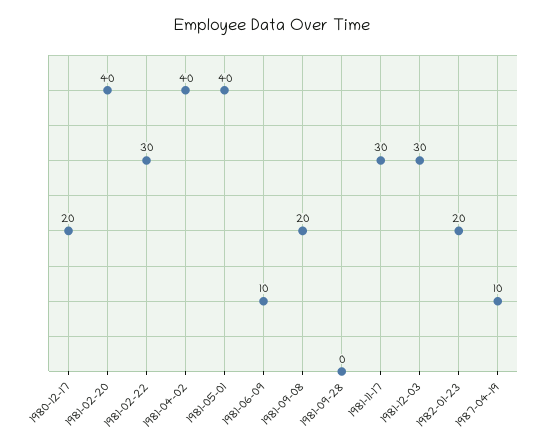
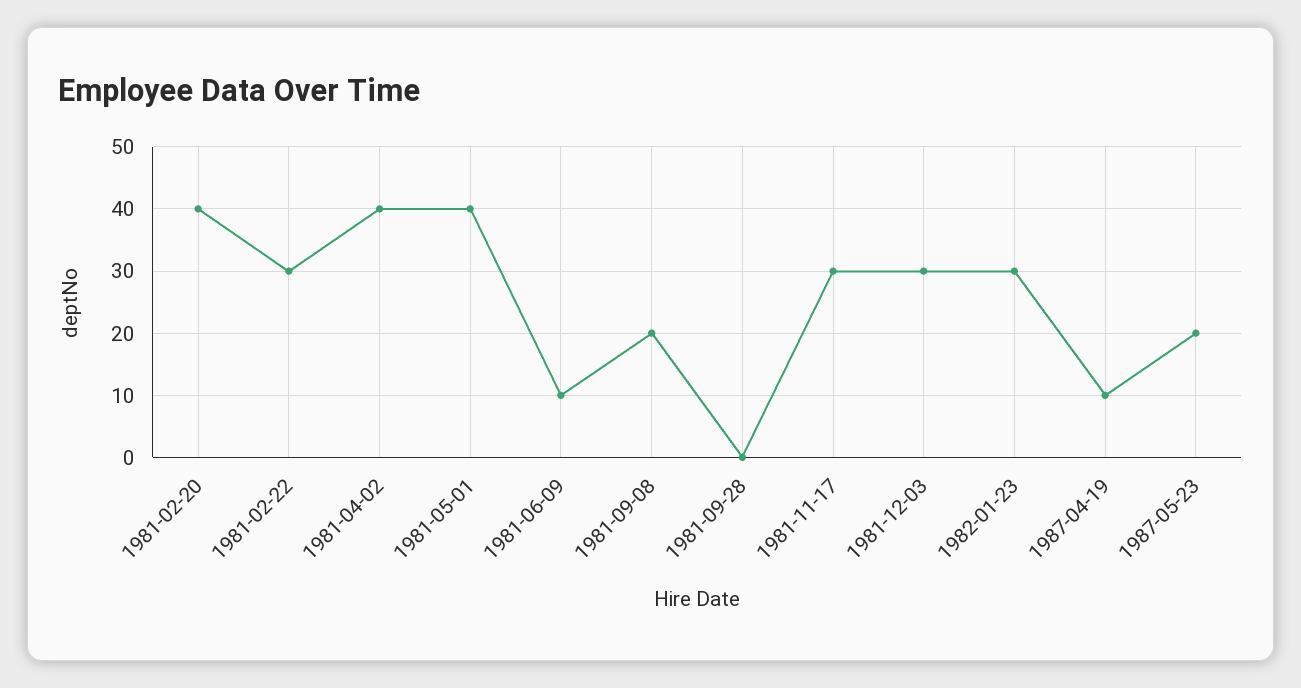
1980-12-17: 20 -> none
1982-01-23: 20 -> 30
1987-05-23: none -> 20

